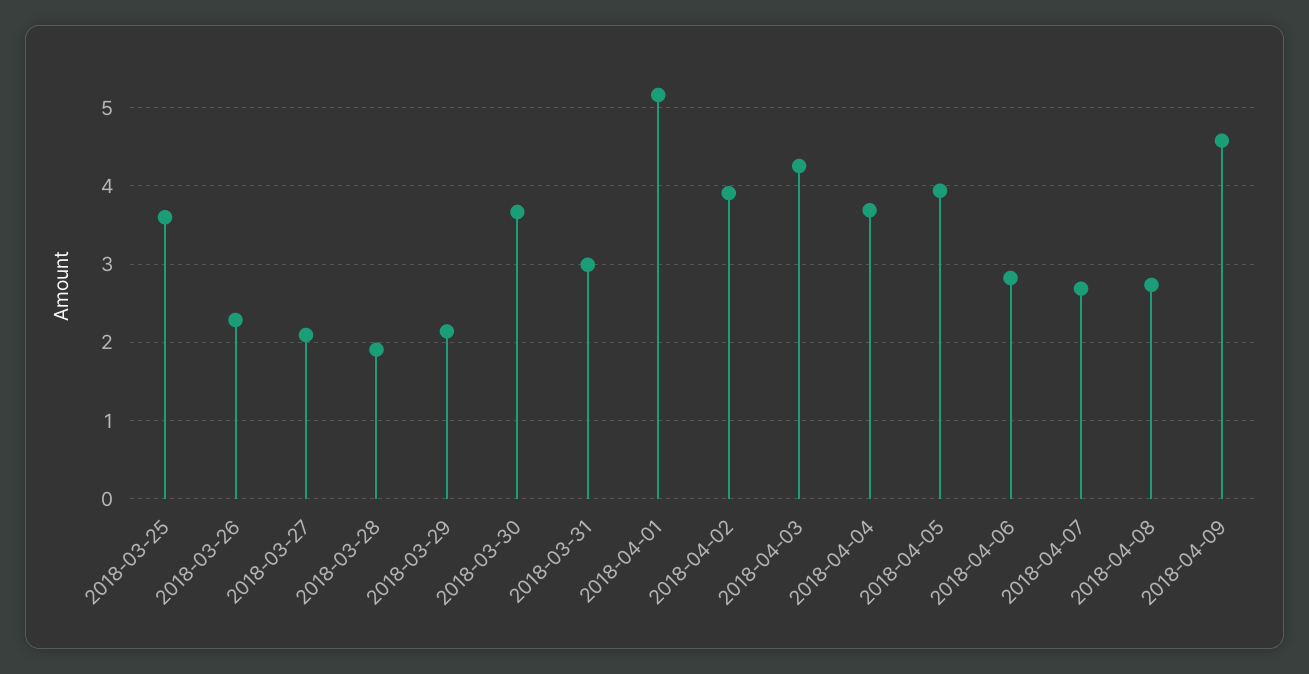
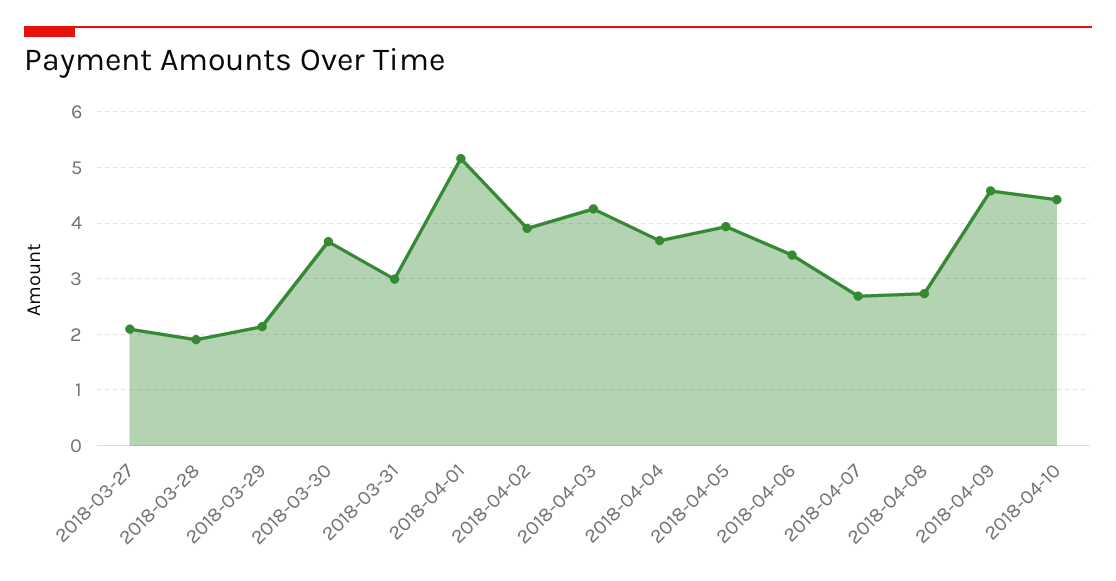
2018-03-25: 3.6 -> none
2018-03-26: 2.3 -> none
2018-04-06: 2.8 -> 3.4
2018-04-10: none -> 4.4

